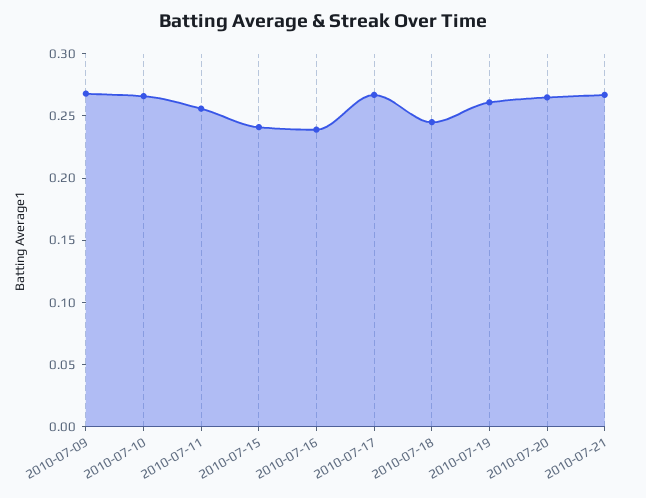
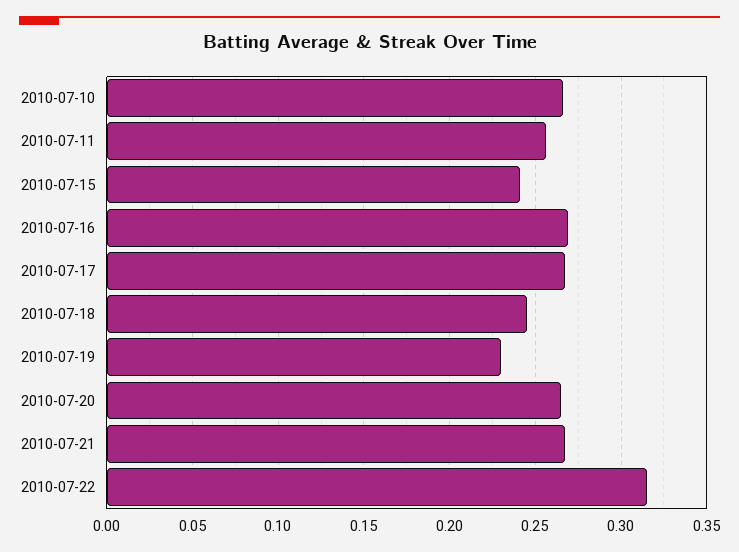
2010-07-09: 0.27 -> none
2010-07-16: 0.24 -> 0.27
2010-07-19: 0.26 -> 0.23
2010-07-22: none -> 0.315

